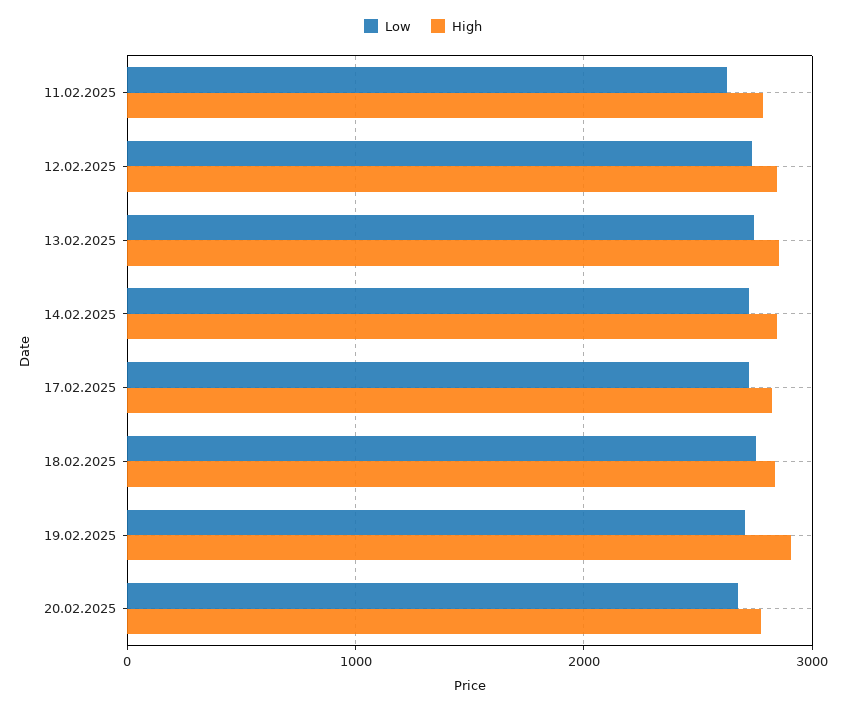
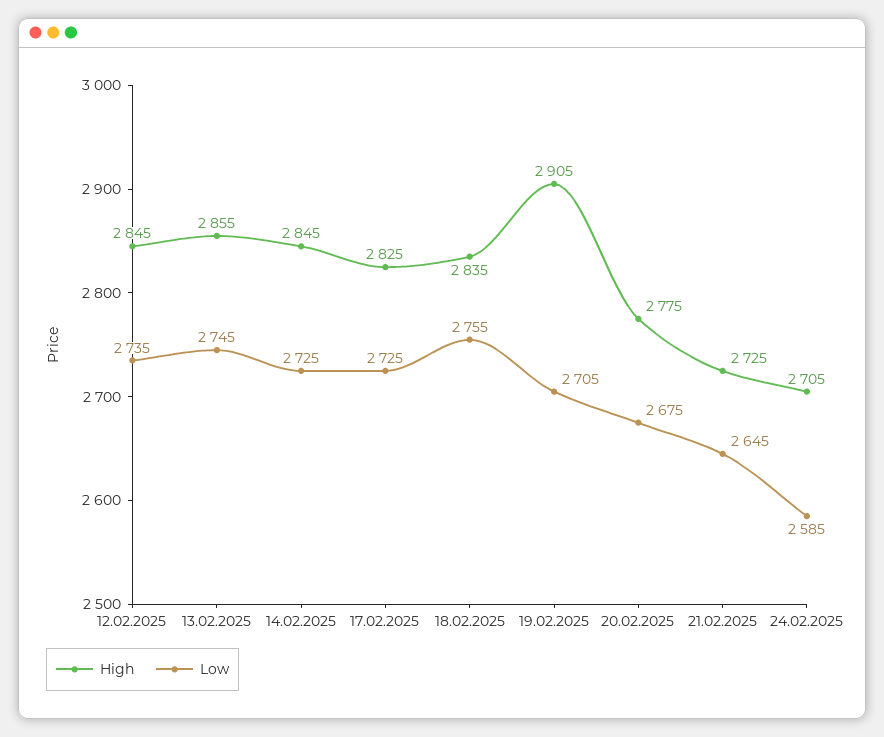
Low, 11.02.2025: 2600 -> none
High, 11.02.2025: 2800 -> none
High, 21.02.2025: none -> 2725
Low, 21.02.2025: none -> 2645
High, 24.02.2025: none -> 2705
Low, 24.02.2025: none -> 2585

